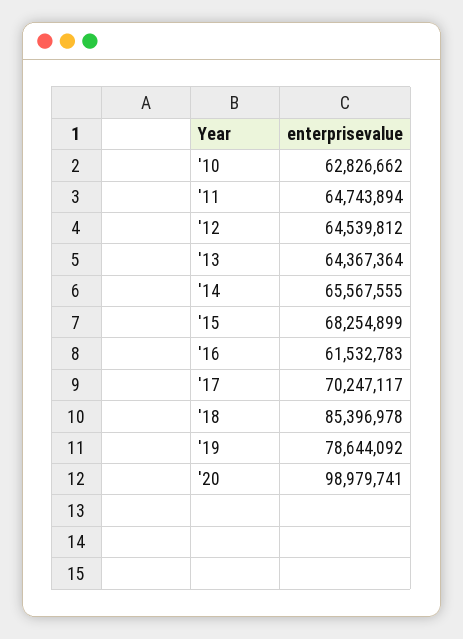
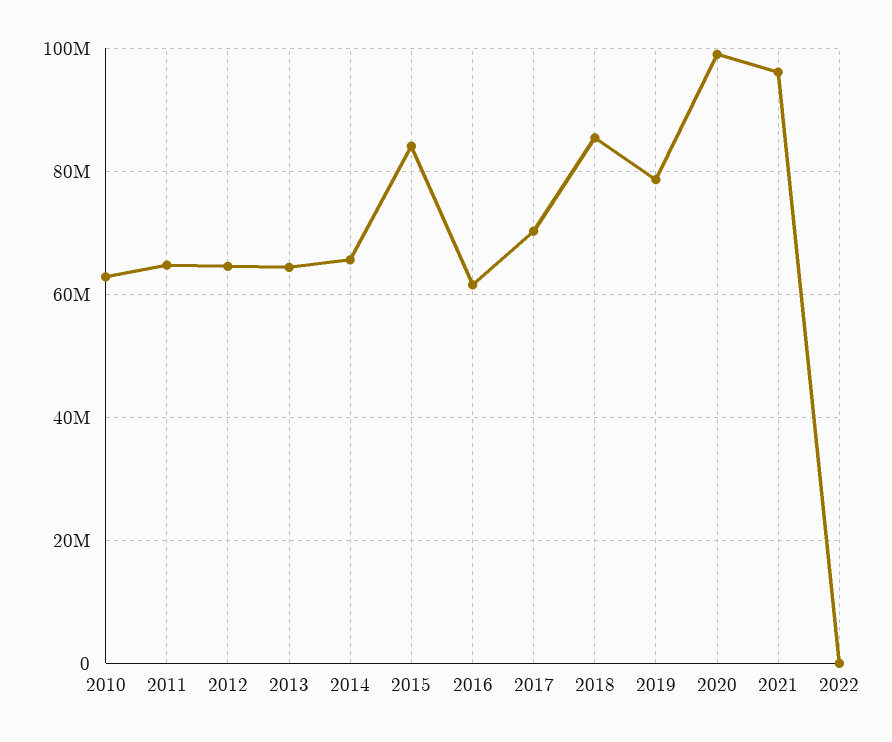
'15: 68254899 -> 84000000
2021: none -> 96000000
2022: none -> 0

